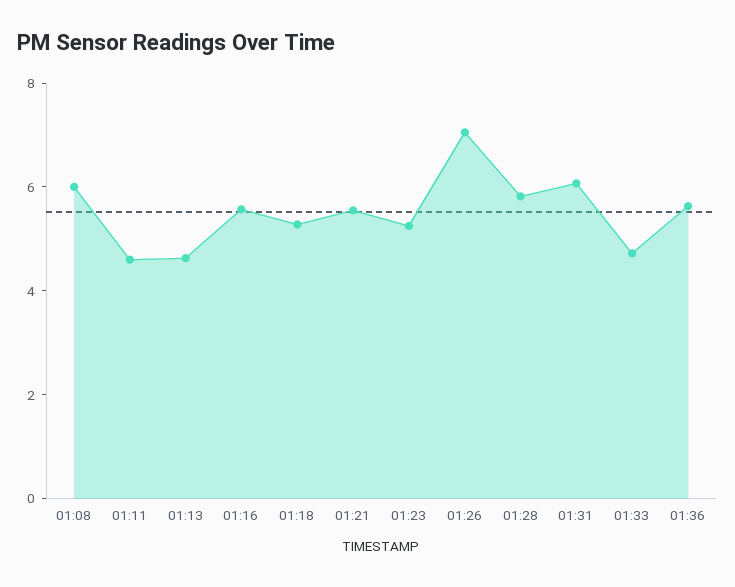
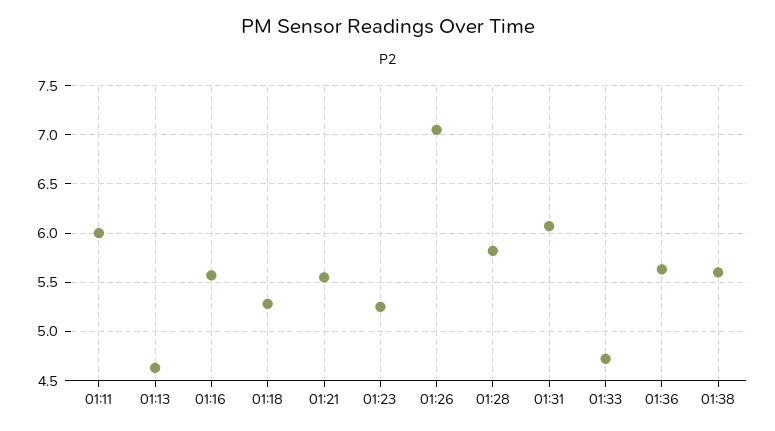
01:08: 6 -> none
01:11: 4.5 -> 6
01:38: none -> 5.6

